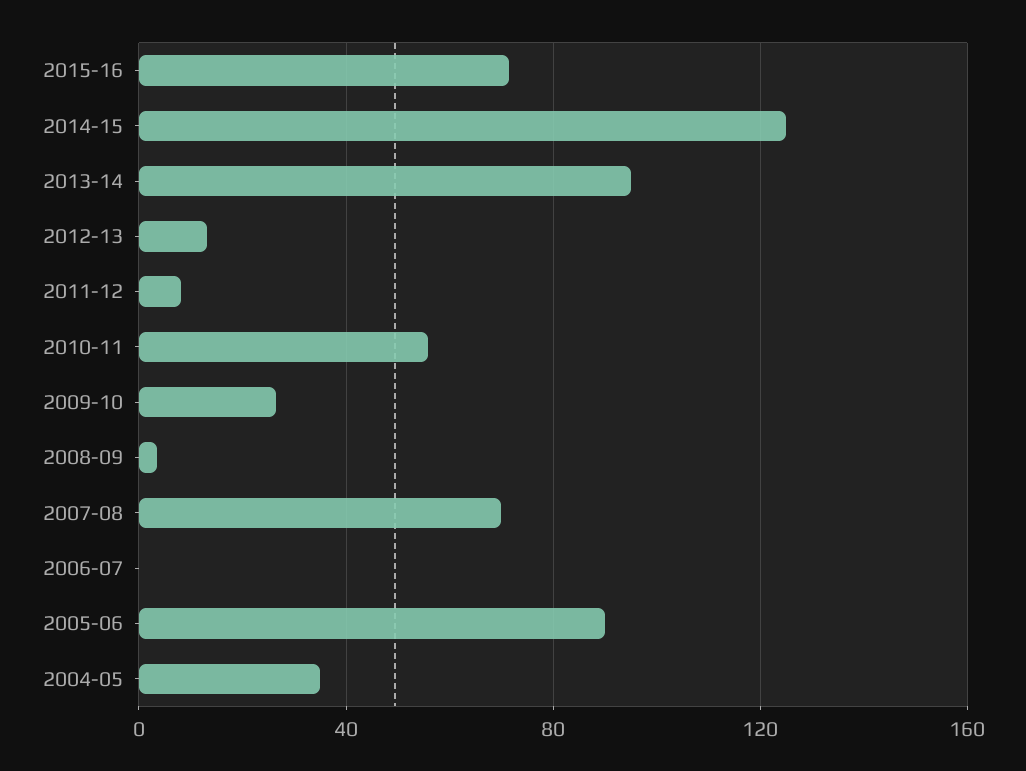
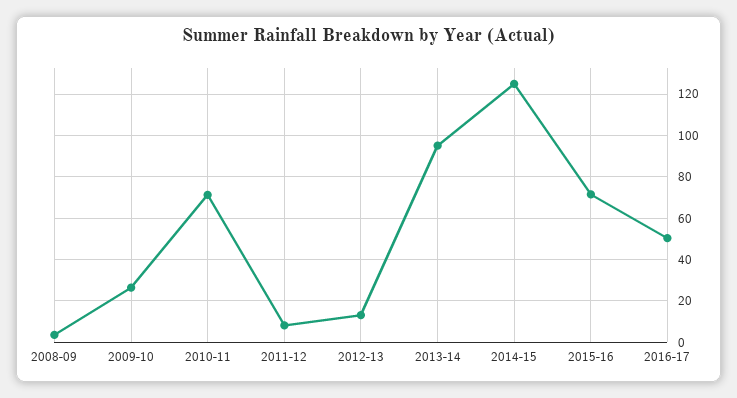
2010-11: 55 -> 70
2007-08: 70 -> none
2006-07: 0 -> none
2005-06: 90 -> none
2004-05: 35 -> none
2016-17: none -> 50

